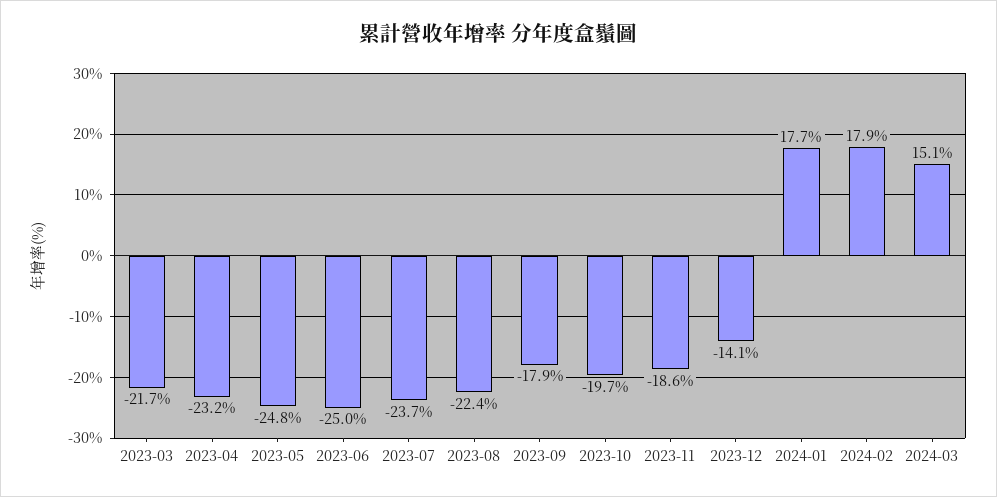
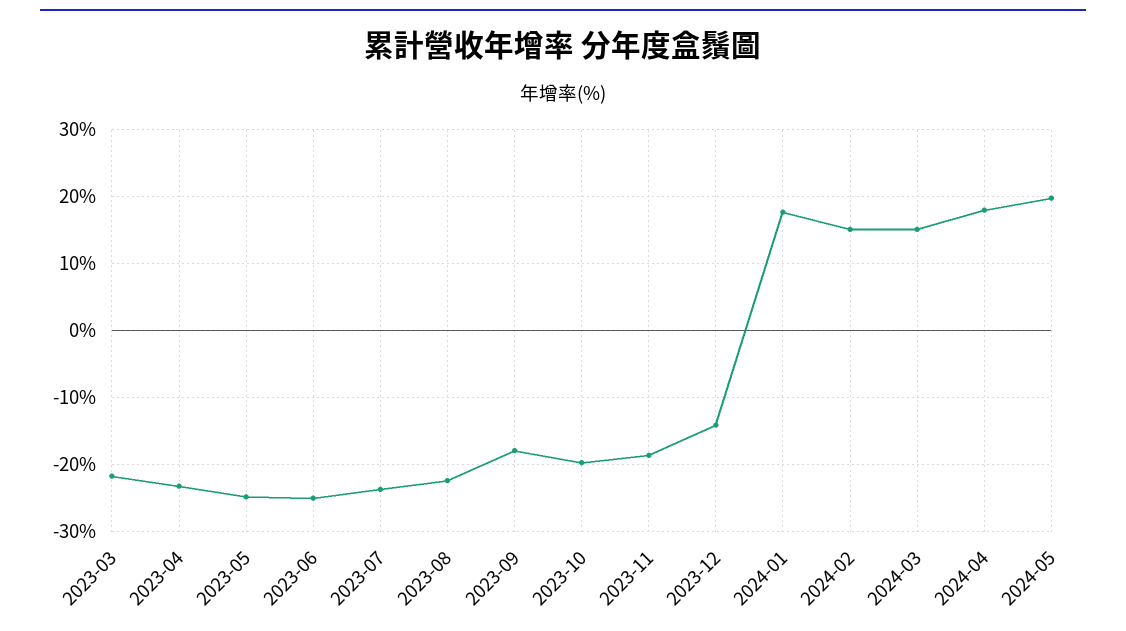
2024-02: 17.9 -> 15
2024-04: none -> 18
2024-05: none -> 20

